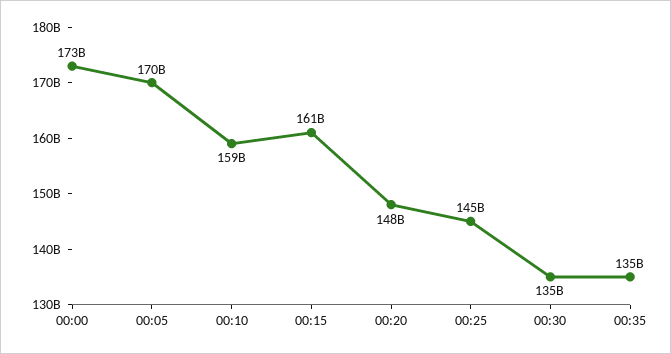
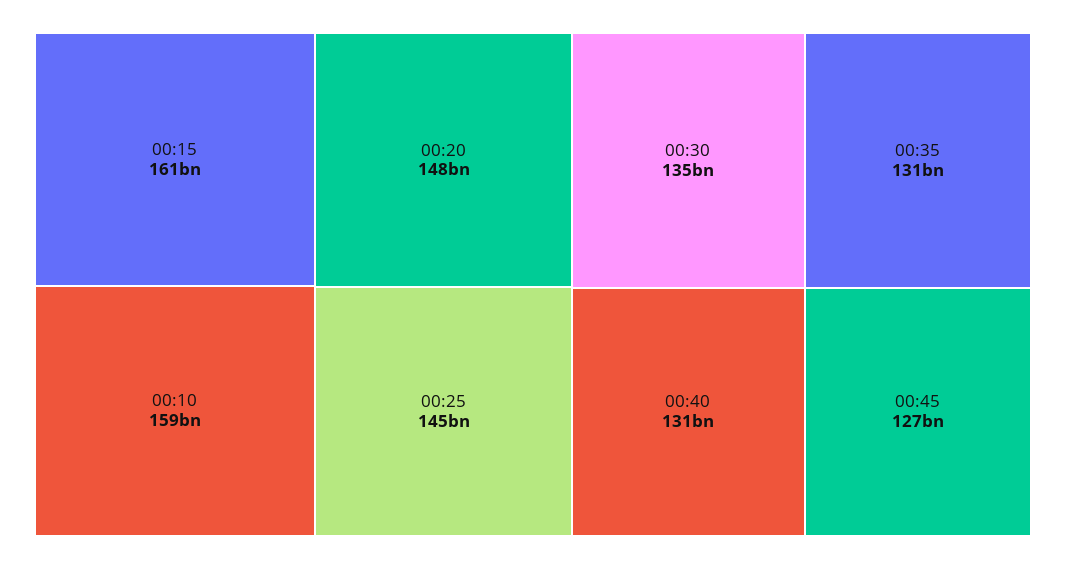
00:00: 173000000000 -> none
00:05: 170000000000 -> none
00:35: 135000000000 -> 131000000000
00:40: none -> 131000000000
00:45: none -> 127000000000

